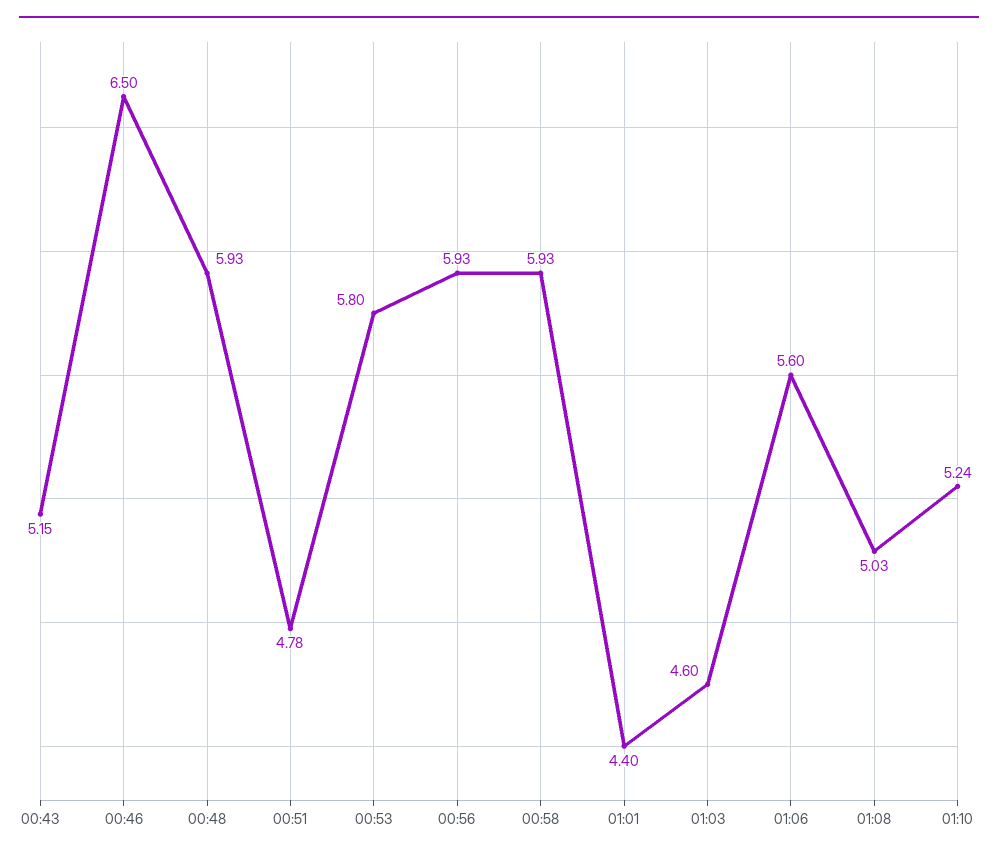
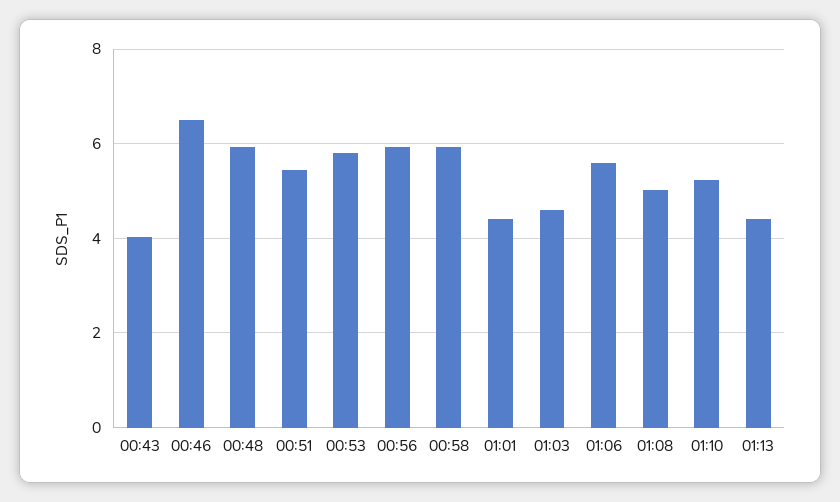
00:43: 5.15 -> 4
00:51: 4.78 -> 5.4
01:13: none -> 4.4

